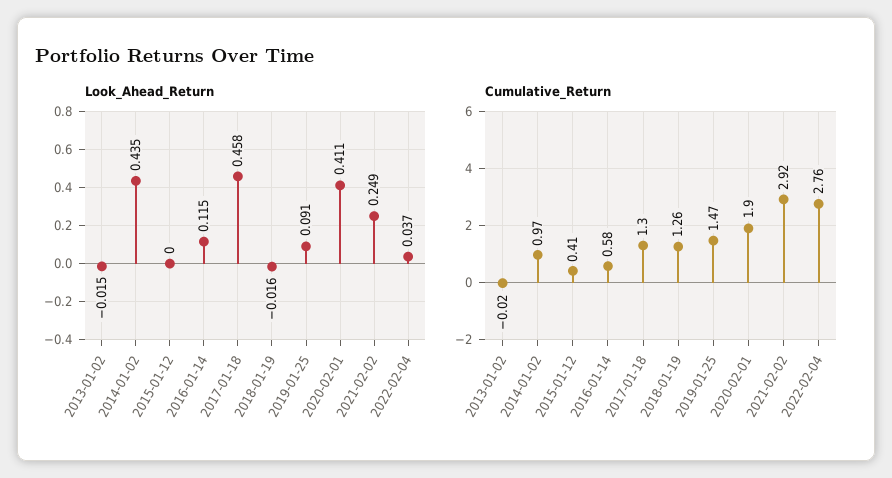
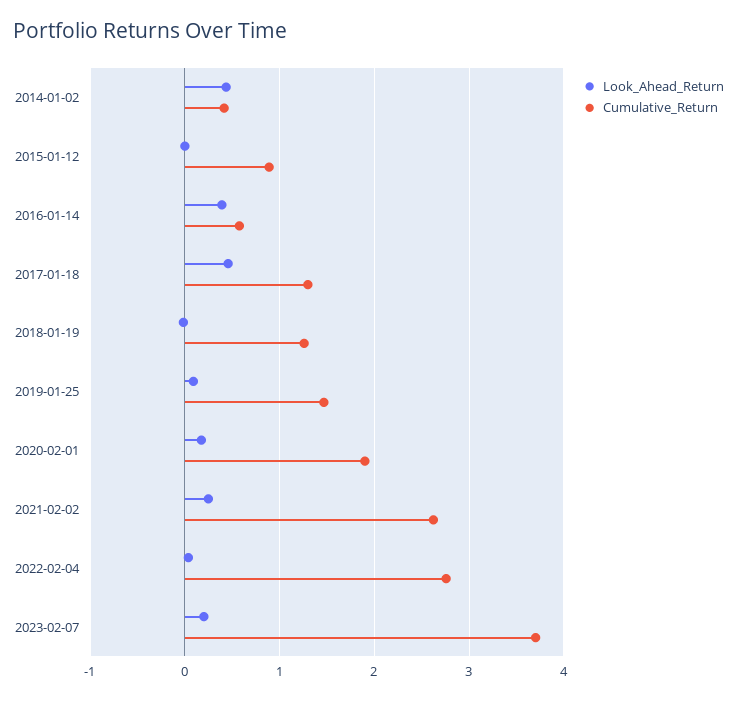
Look_Ahead_Return, 2013-01-02: -0.015 -> none
Look_Ahead_Return, 2016-01-14: 0.115 -> 0.4
Look_Ahead_Return, 2020-02-01: 0.411 -> 0.2
Cumulative_Return, 2013-01-02: -0.02 -> none
Cumulative_Return, 2014-01-02: 0.97 -> 0.4
Cumulative_Return, 2015-01-12: 0.41 -> 0.9
Cumulative_Return, 2021-02-02: 2.92 -> 2.6
Look_Ahead_Return, 2023-02-07: none -> 0.2
Cumulative_Return, 2023-02-07: none -> 3.7

